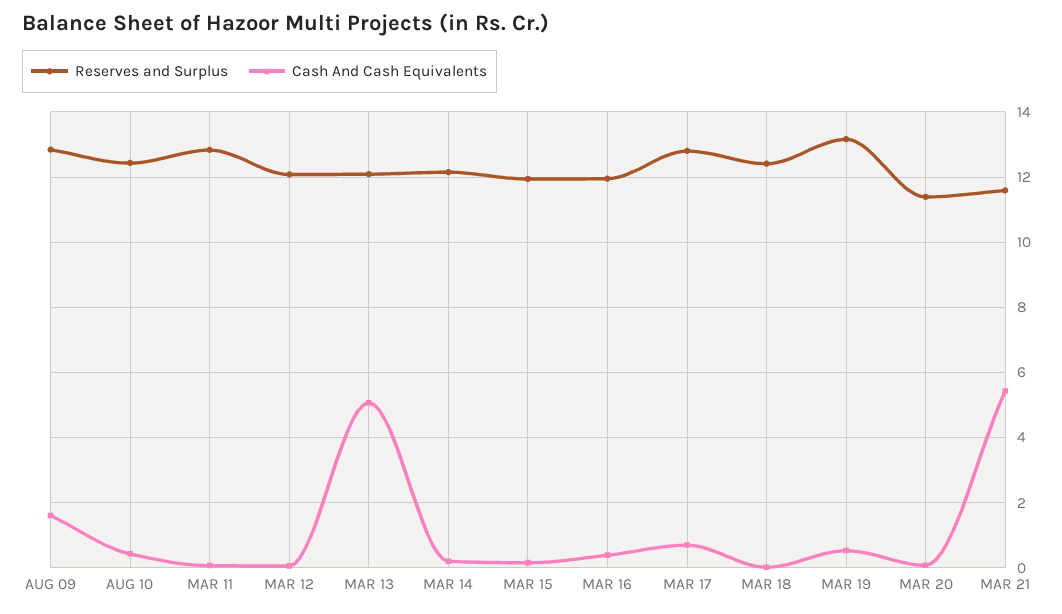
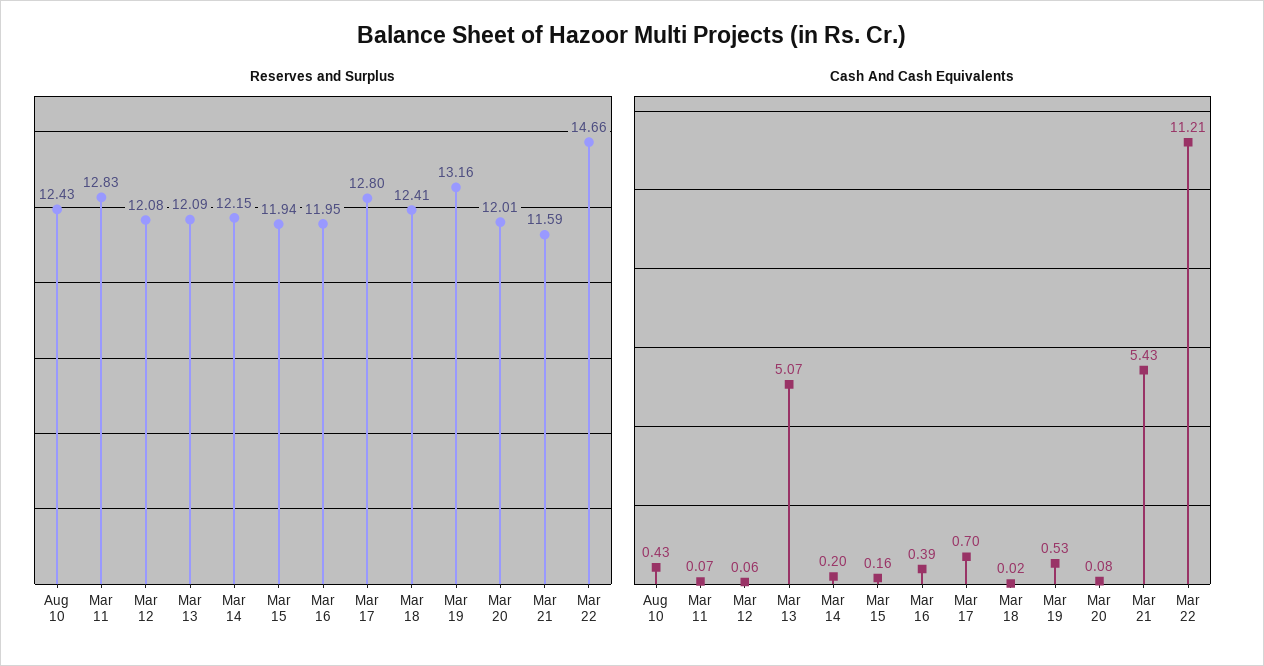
Reserves and Surplus, AUG 09: 12.8 -> none
Cash And Cash Equivalents, AUG 09: 1.6 -> none
Reserves and Surplus, MAR 20: 11.4 -> 12.01
Reserves and Surplus, Mar 22: none -> 14.66
Cash And Cash Equivalents, Mar 22: none -> 11.21

